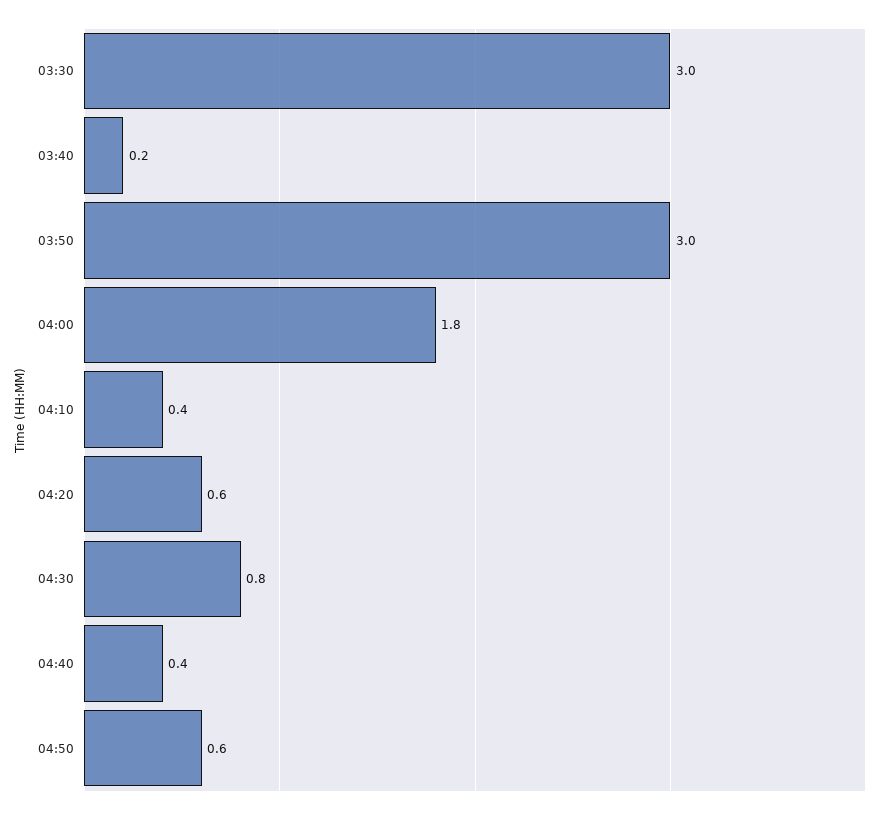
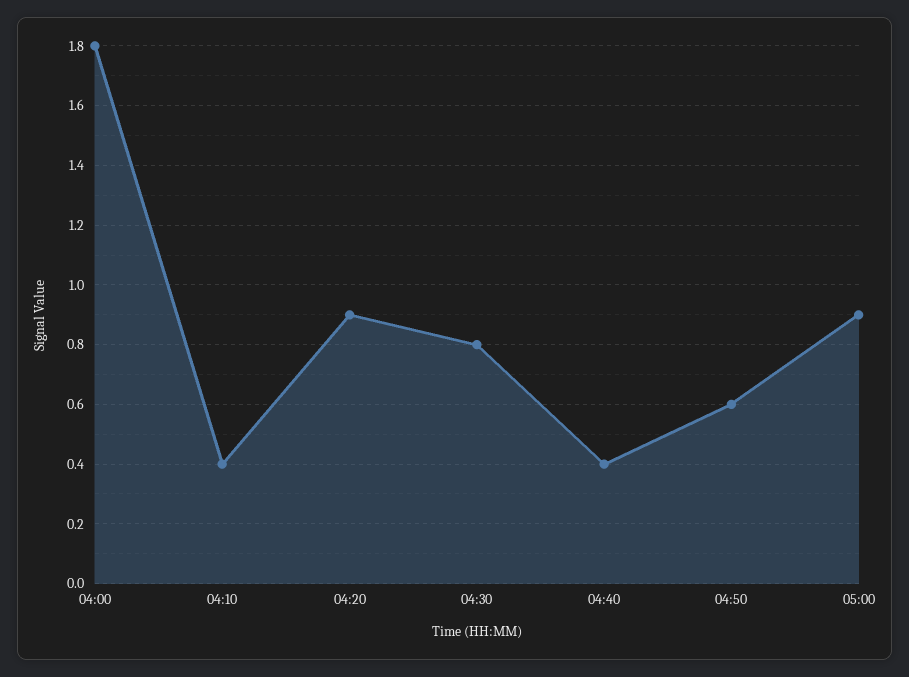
03:30: 3 -> none
03:40: 0.2 -> none
03:50: 3 -> none
04:20: 0.6 -> 0.9
05:00: none -> 0.9

